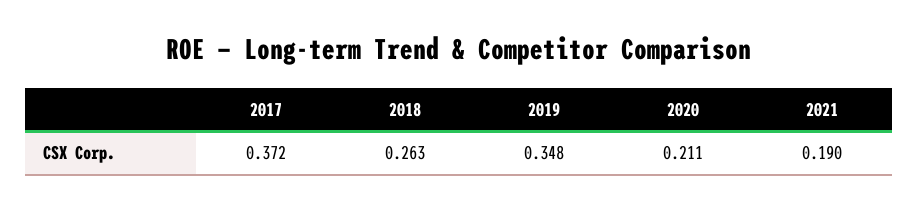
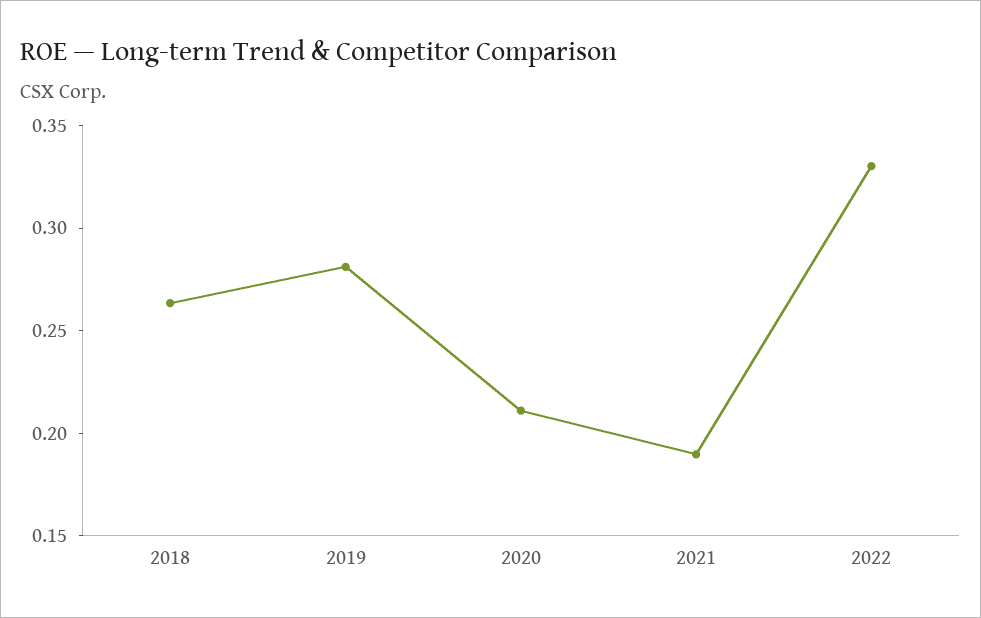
2017: 0.372 -> none
2019: 0.348 -> 0.28
2022: none -> 0.33

